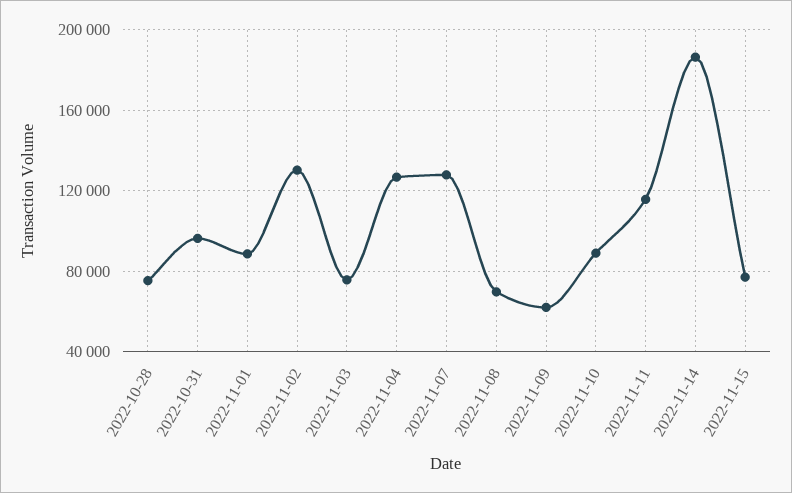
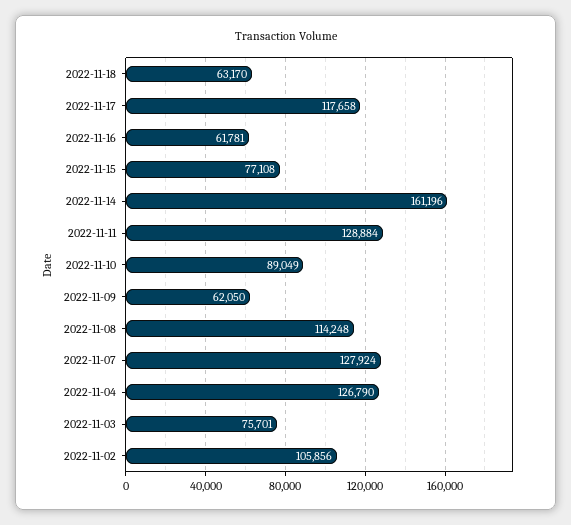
2022-10-28: 75000 -> none
2022-10-31: 95000 -> none
2022-11-01: 90000 -> none
2022-11-02: 130000 -> 105856
2022-11-08: 70000 -> 114248
2022-11-11: 115000 -> 128884
2022-11-14: 185000 -> 161196
2022-11-18: none -> 63170
2022-11-17: none -> 117658
2022-11-16: none -> 61781

